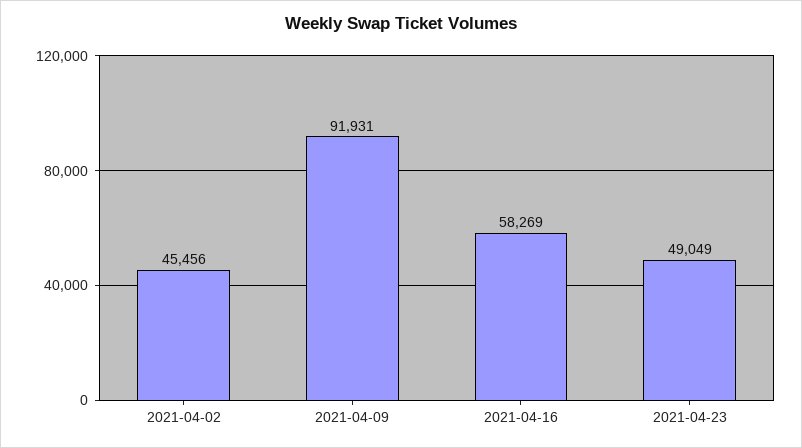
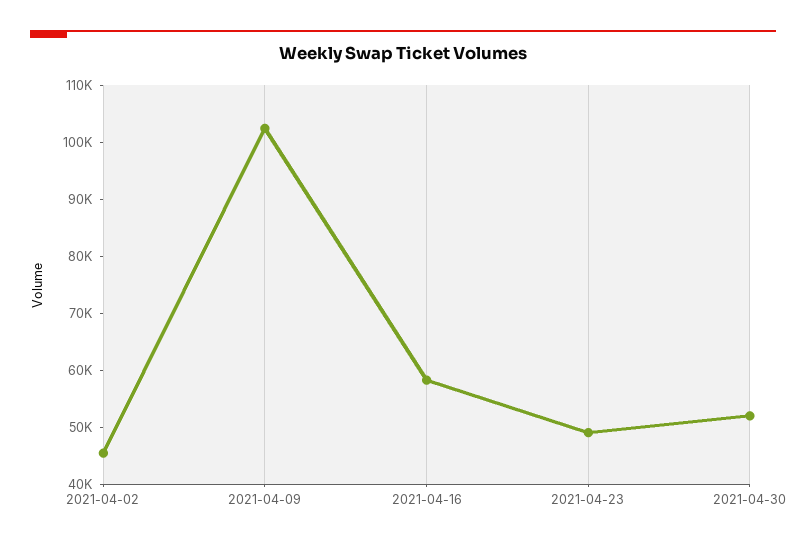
2021-04-09: 91931 -> 102000
2021-04-30: none -> 52000

